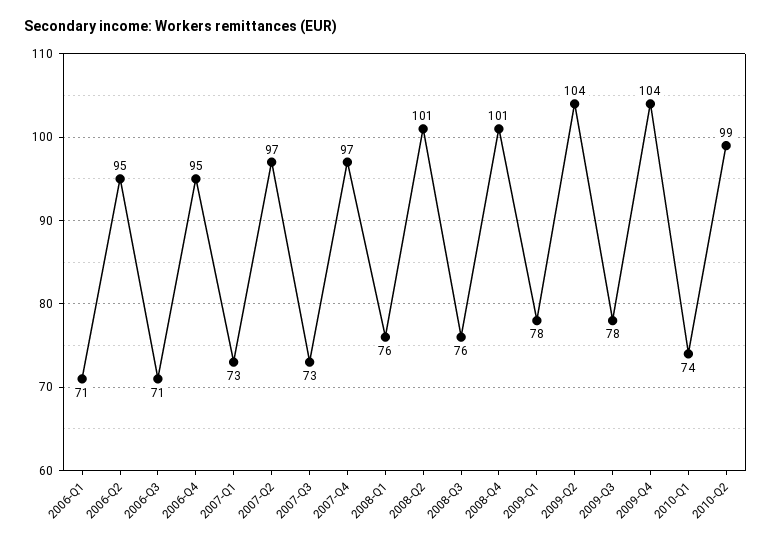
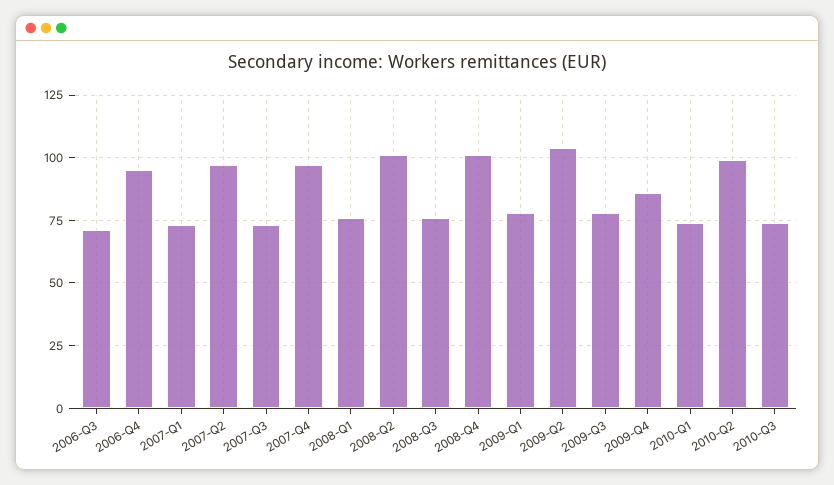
2006-Q1: 71 -> none
2006-Q2: 95 -> none
2009-Q4: 104 -> 85
2010-Q3: none -> 75

